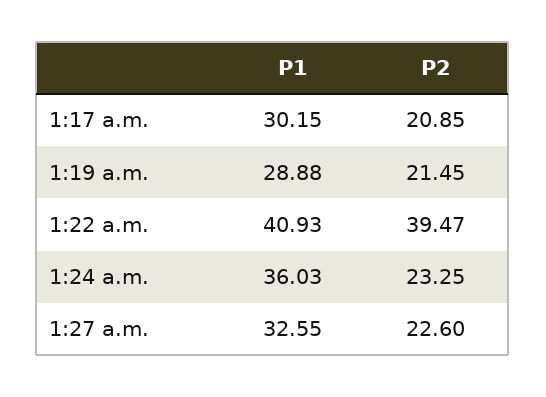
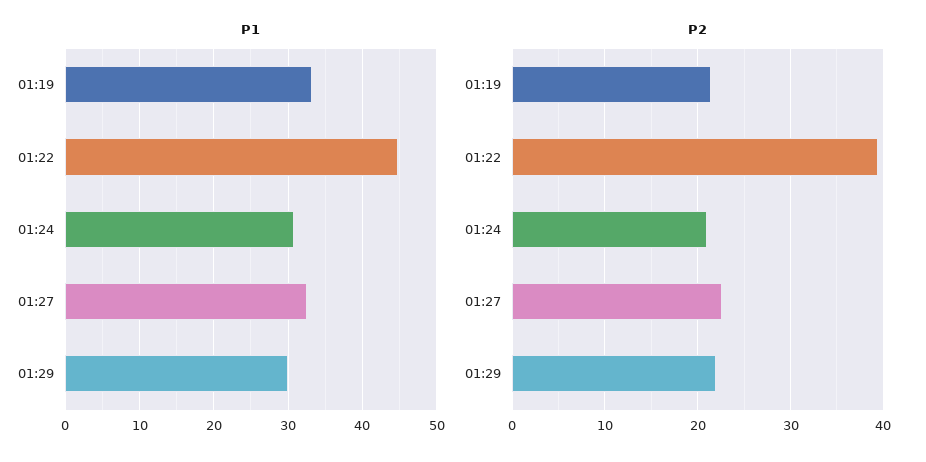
P1, 1:17 a.m.: 30.15 -> none
P2, 1:17 a.m.: 20.85 -> none
P1, 1:19 a.m.: 28.88 -> 33
P1, 1:22 a.m.: 40.93 -> 45
P1, 1:24 a.m.: 36.03 -> 31
P2, 1:24 a.m.: 23.25 -> 21
P1, 01:29: none -> 30
P2, 01:29: none -> 22

